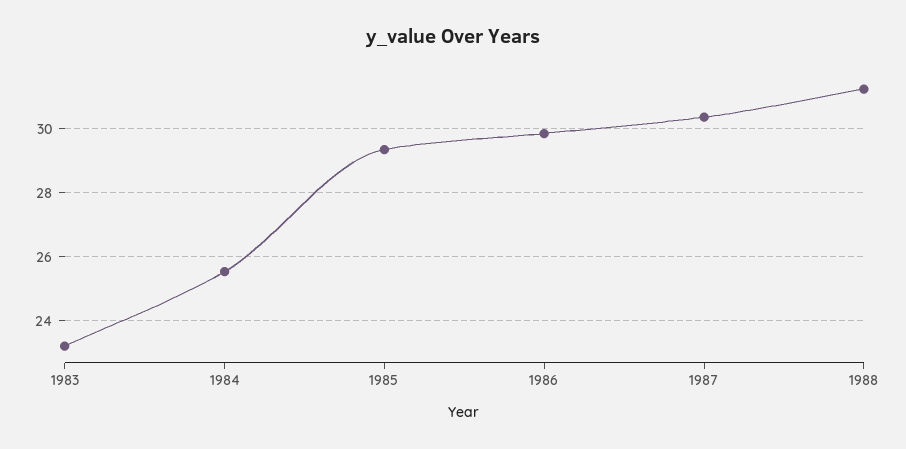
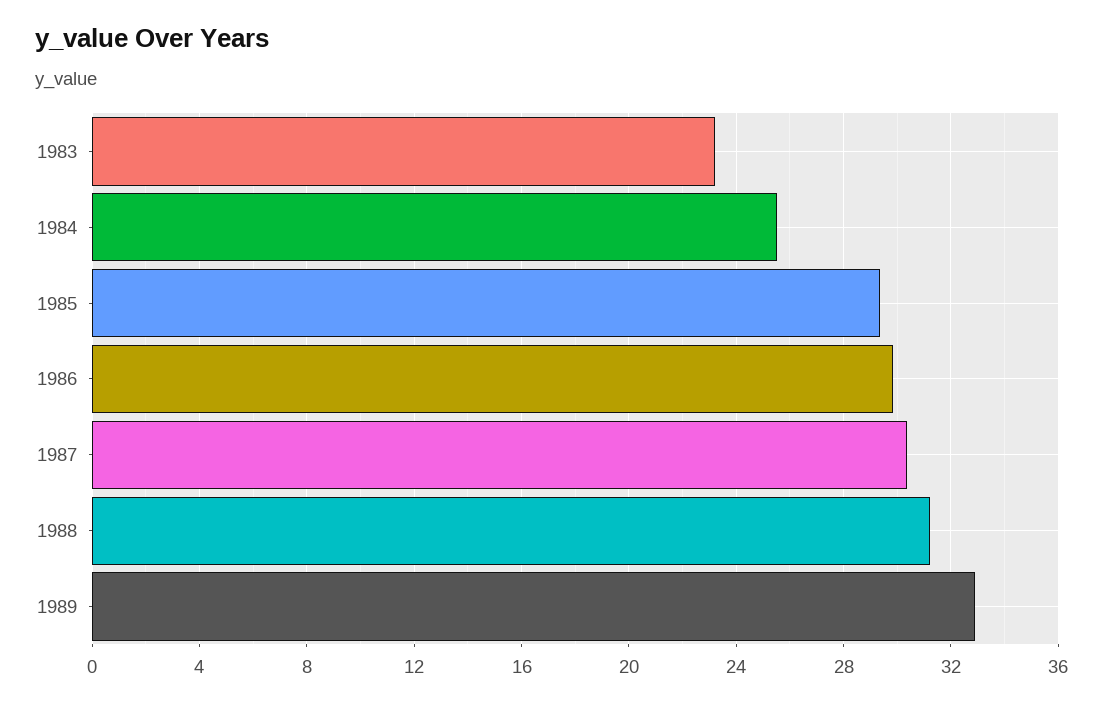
1989: none -> 33

